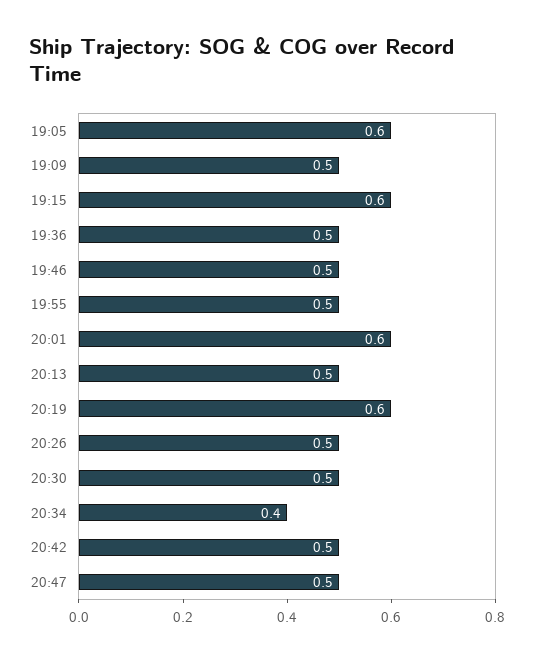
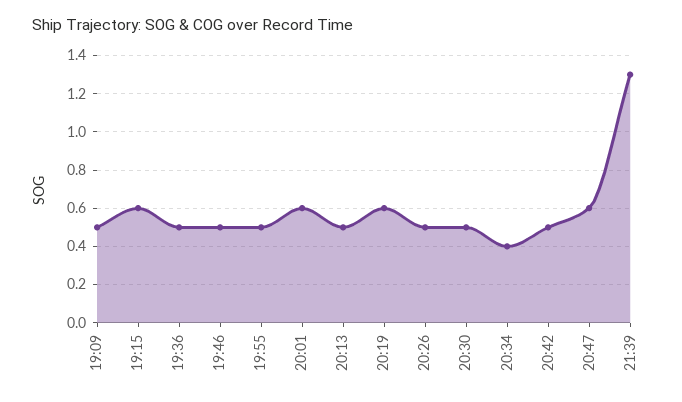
19:05: 0.6 -> none
20:47: 0.5 -> 0.6
21:39: none -> 1.3

